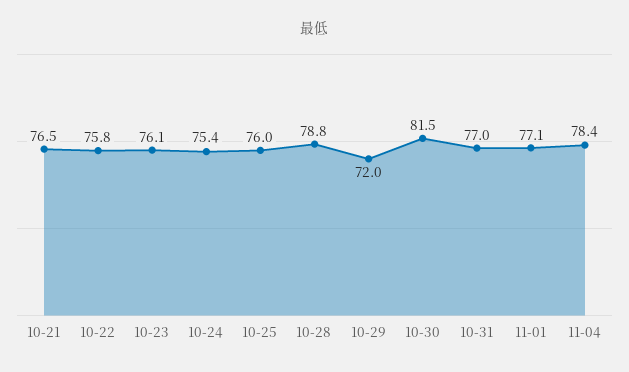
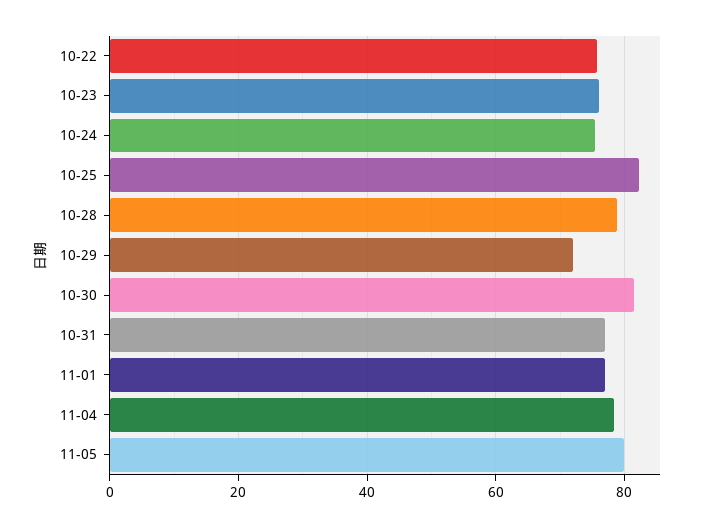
10-21: 76.5 -> none
10-25: 76 -> 82
11-05: none -> 80

